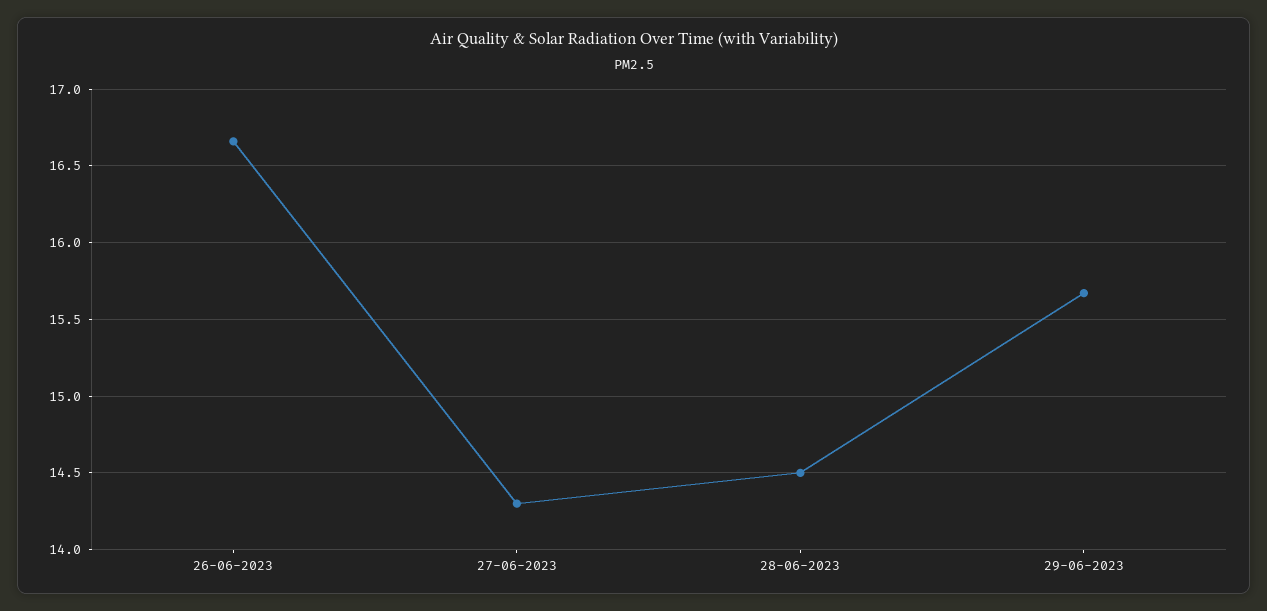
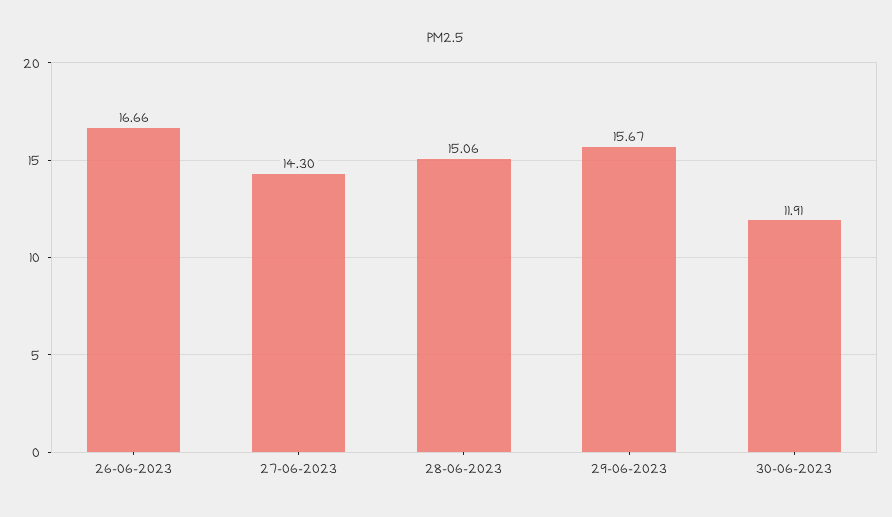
28-06-2023: 14.5 -> 15.06
30-06-2023: none -> 11.91

